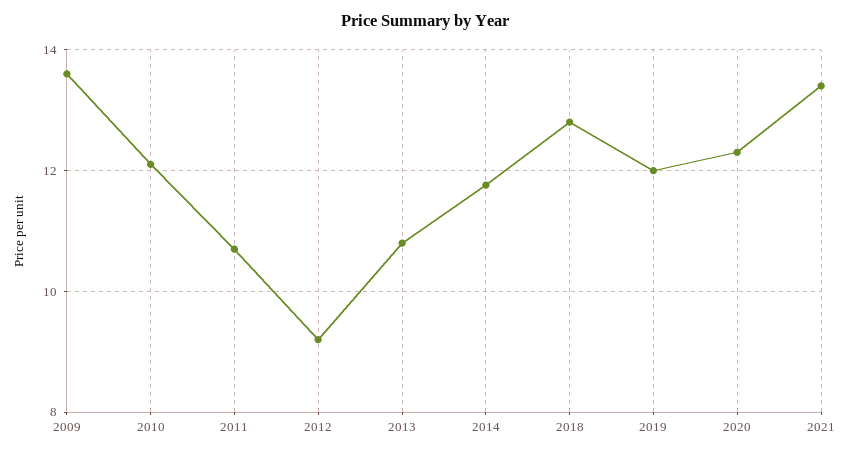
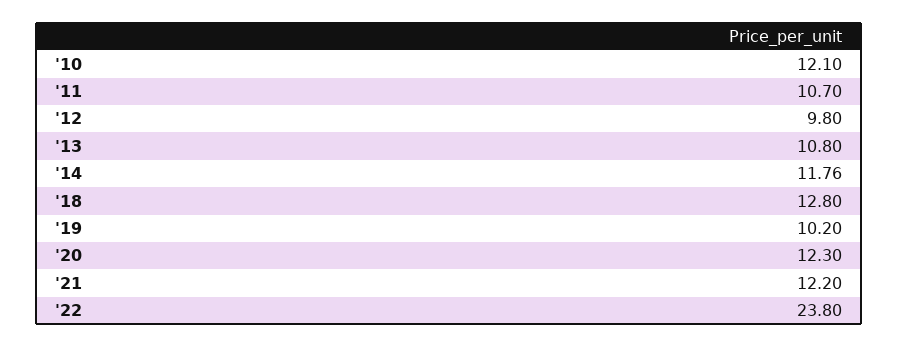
2009: 13.6 -> none
2012: 9.2 -> 9.8
2019: 12 -> 10.2
2021: 13.4 -> 12.2
'22: none -> 23.8

